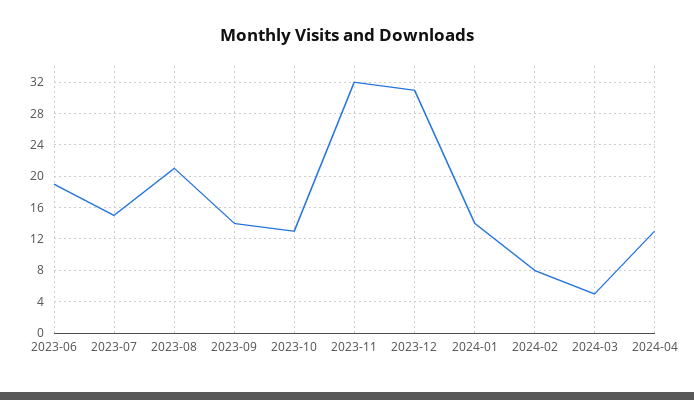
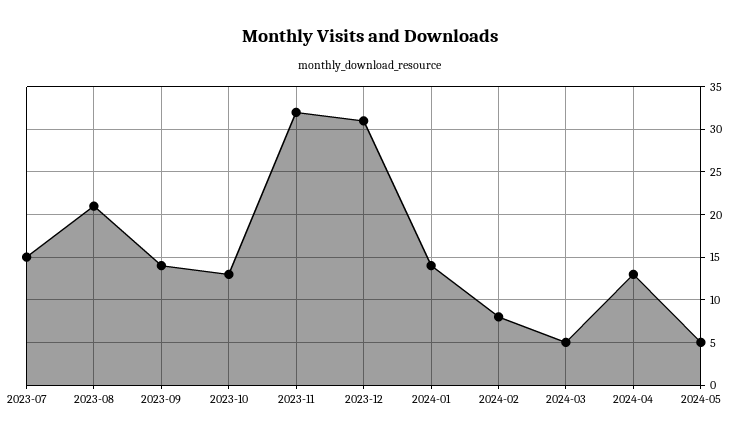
2023-06: 19 -> none
2024-05: none -> 5

